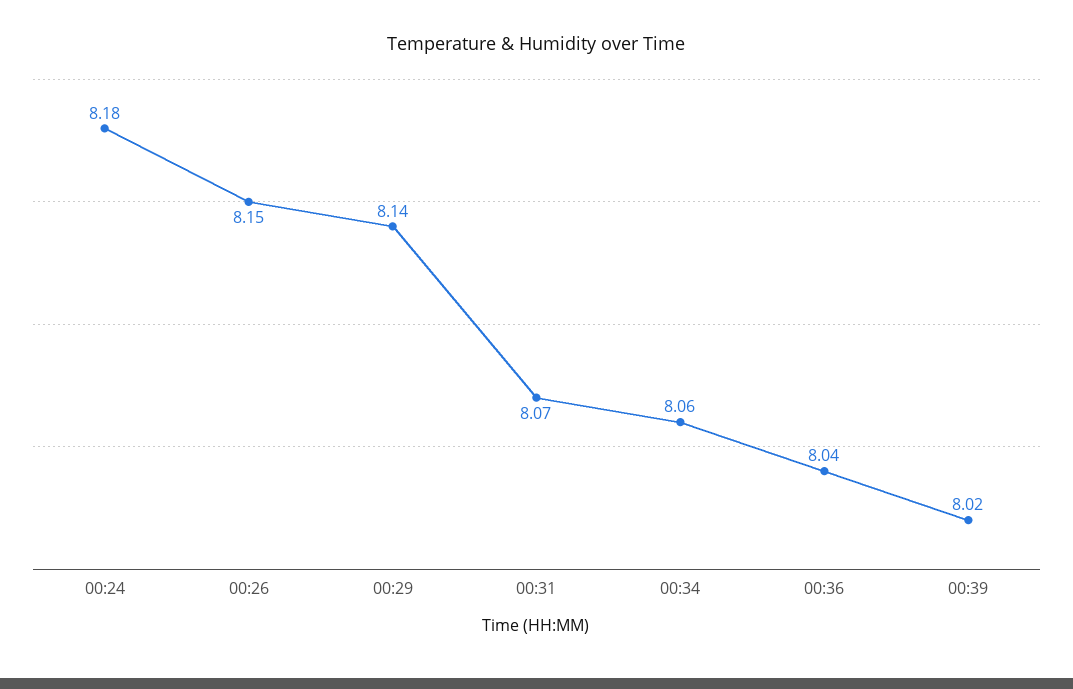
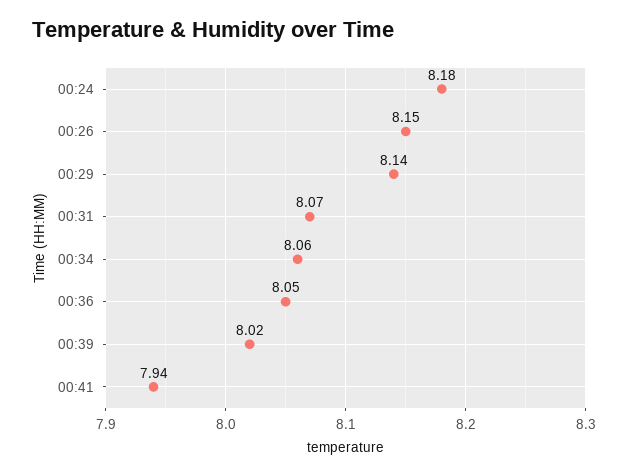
00:36: 8.04 -> 8.05
00:41: none -> 7.94

